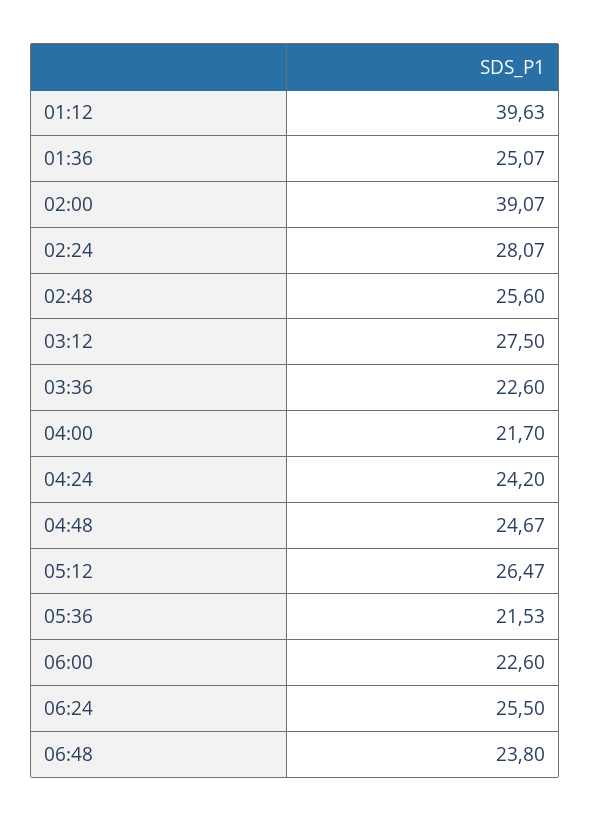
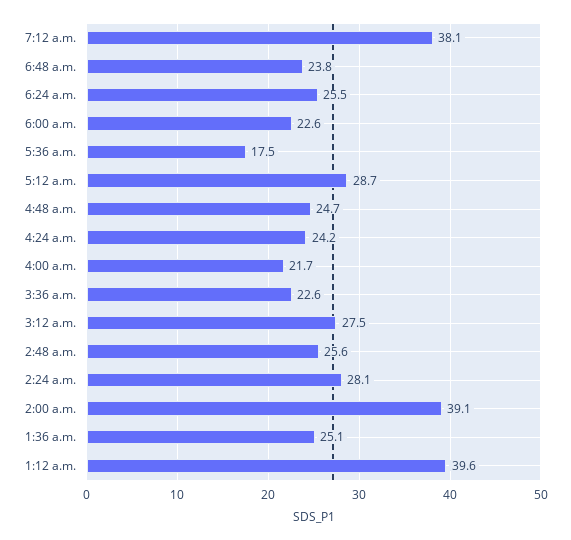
05:12: 26.47 -> 28.7
05:36: 21.53 -> 17.5
7:12 a.m.: none -> 38.1

